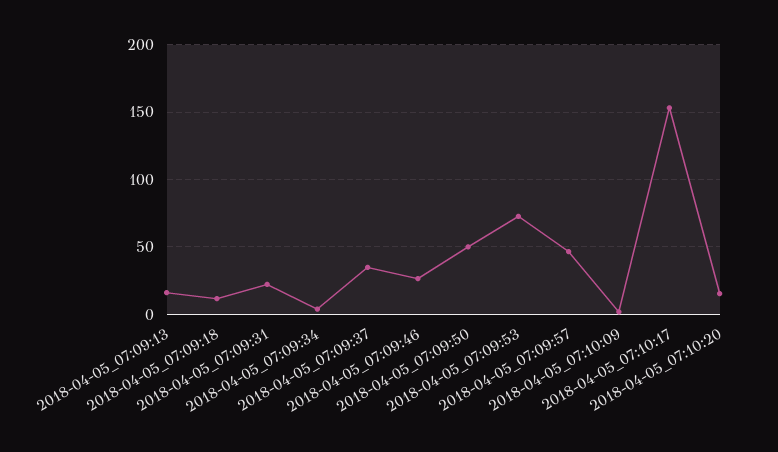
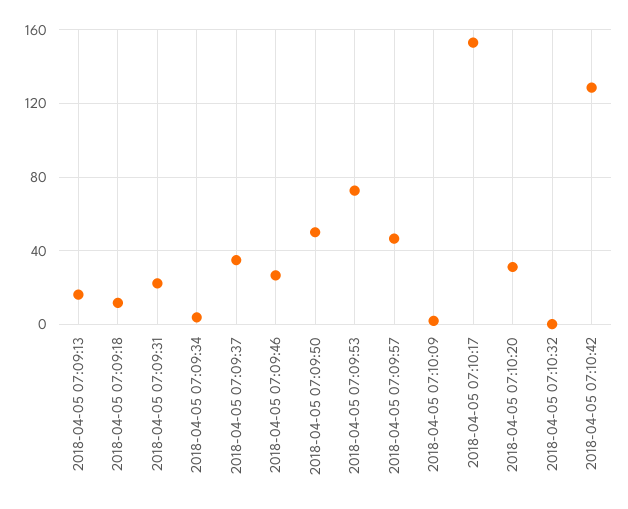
2018-04-05_07:10:20: 15 -> 30
2018-04-05 07:10:32: none -> 0
2018-04-05 07:10:42: none -> 130

